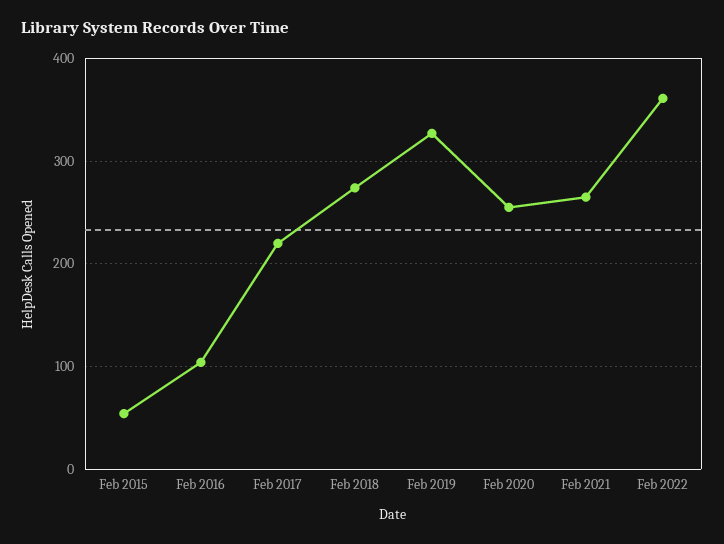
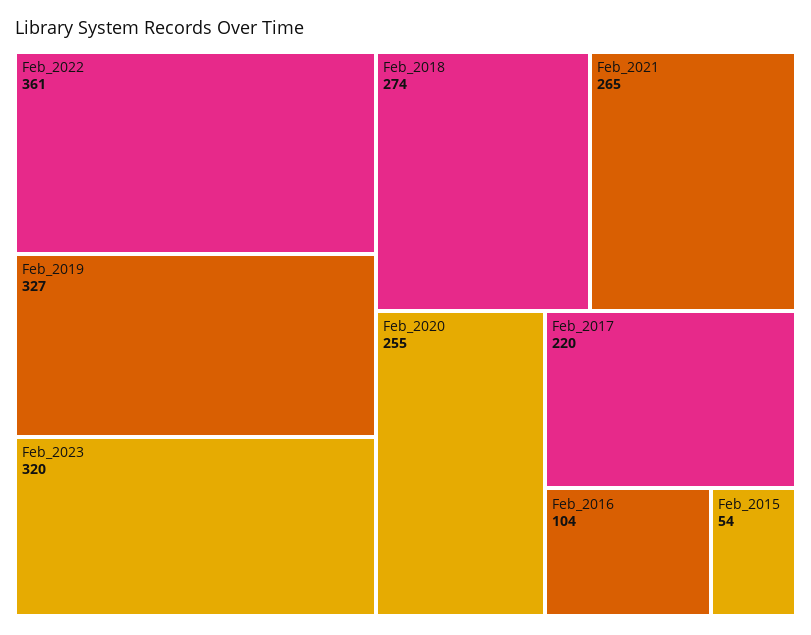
Feb_2023: none -> 320

